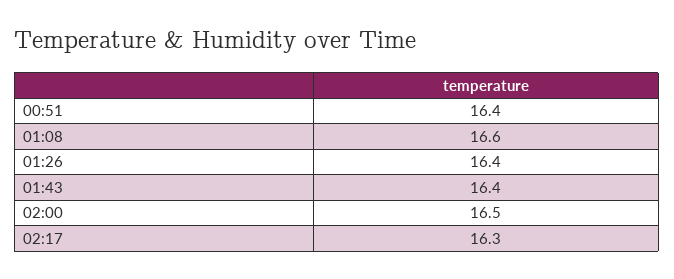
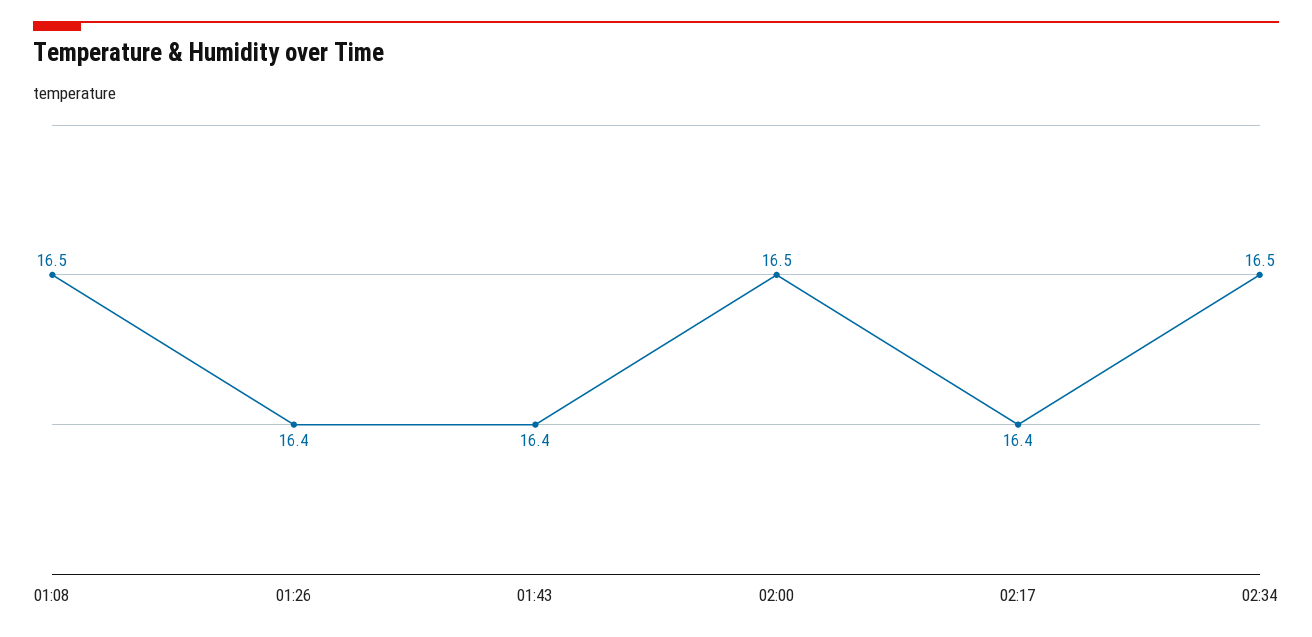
00:51: 16.4 -> none
01:08: 16.6 -> 16.5
02:17: 16.3 -> 16.4
02:34: none -> 16.5

